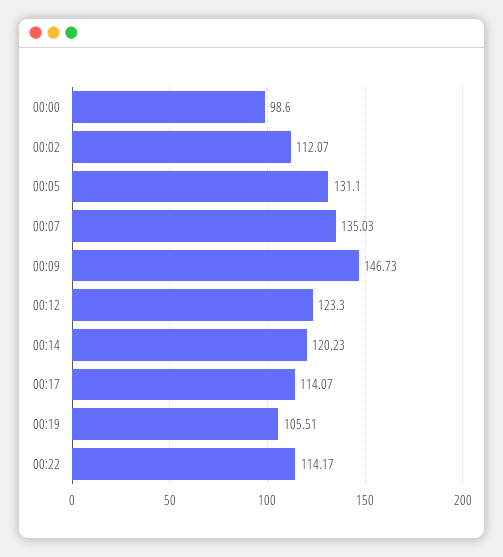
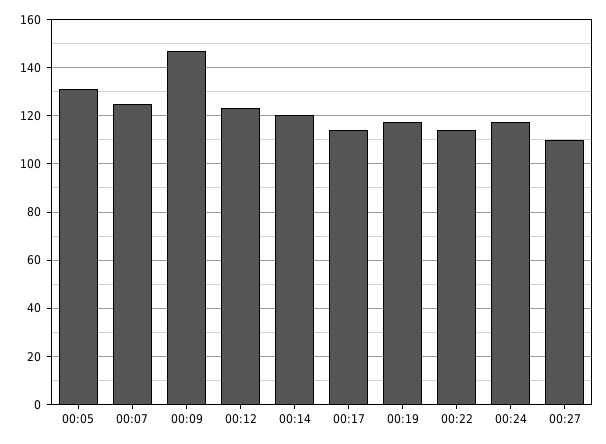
00:00: 98.6 -> none
00:02: 112.07 -> none
00:07: 135.03 -> 125
00:19: 105.51 -> 117.5
00:24: none -> 117.5
00:27: none -> 110

